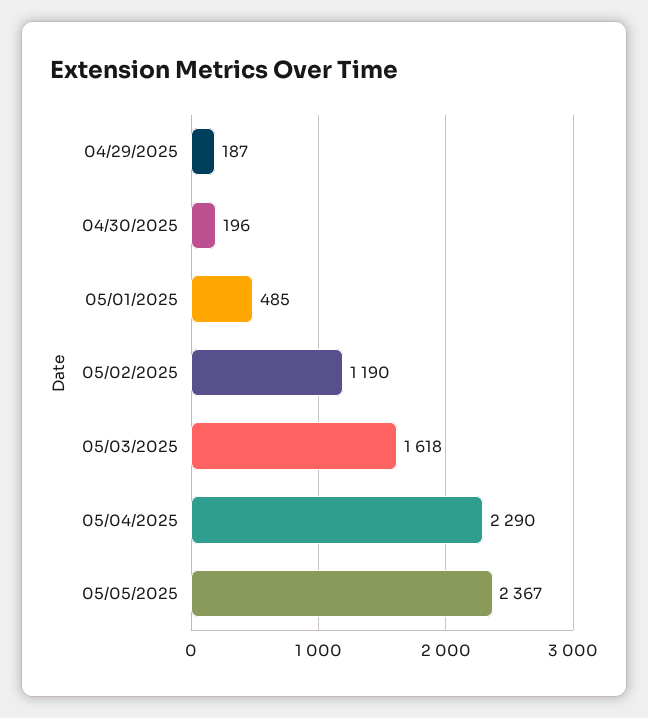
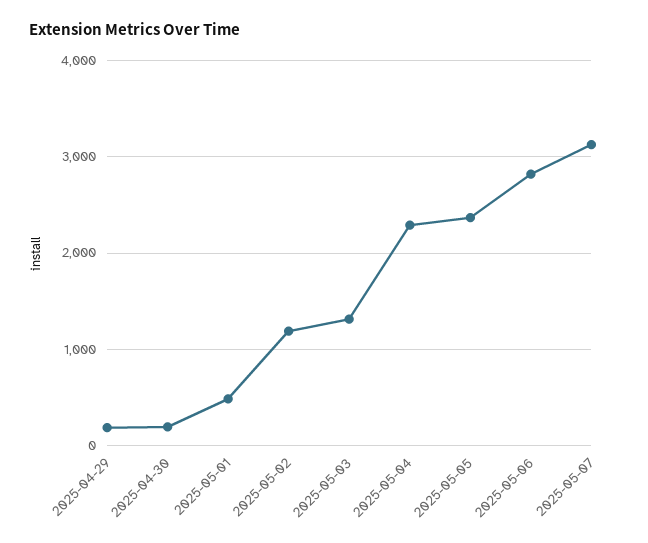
05/03/2025: 1618 -> 1300
2025-05-06: none -> 2800
2025-05-07: none -> 3100

